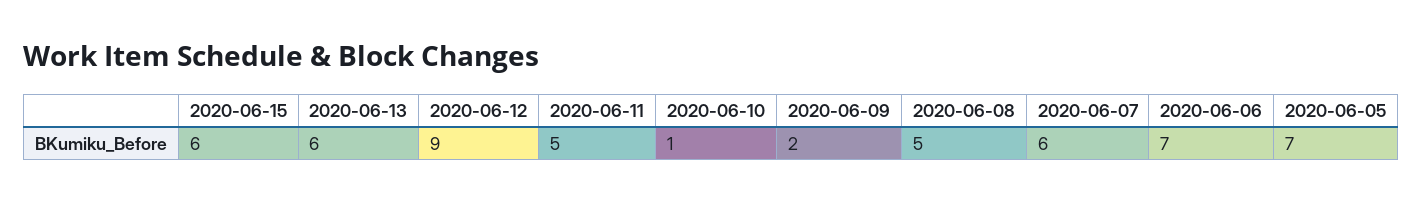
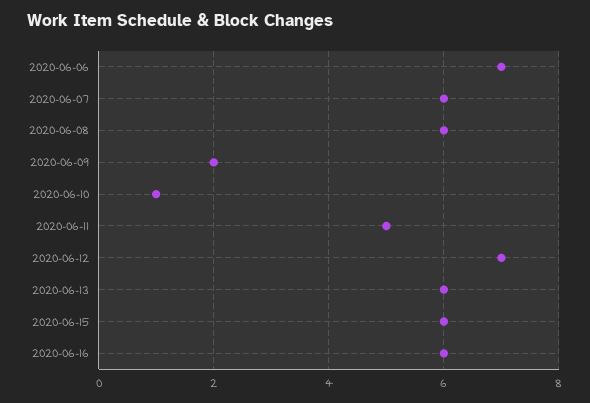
2020-06-12: 9 -> 7
2020-06-08: 5 -> 6
2020-06-05: 7 -> none
2020-06-16: none -> 6

